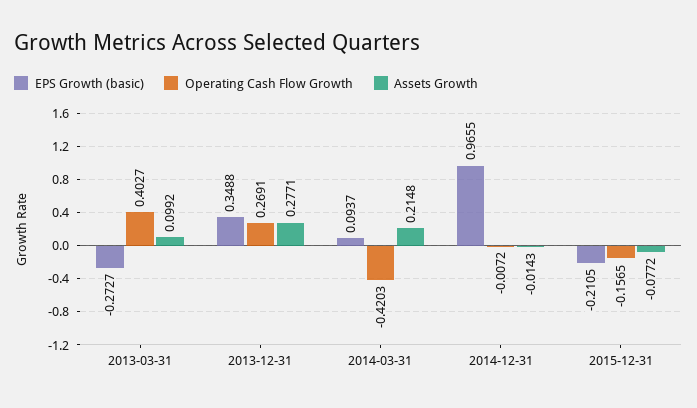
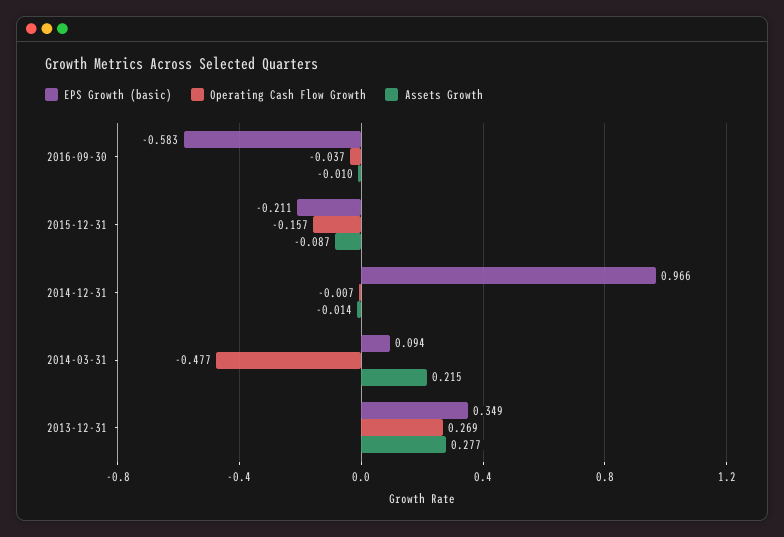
EPS Growth (basic), 2013-03-31: -0.2727 -> none
Operating Cash Flow Growth, 2013-03-31: 0.4027 -> none
Assets Growth, 2013-03-31: 0.0992 -> none
Operating Cash Flow Growth, 2014-03-31: -0.4203 -> -0.477
Assets Growth, 2015-12-31: -0.0772 -> -0.087
EPS Growth (basic), 2016-09-30: none -> -0.583
Operating Cash Flow Growth, 2016-09-30: none -> -0.037
Assets Growth, 2016-09-30: none -> -0.01

